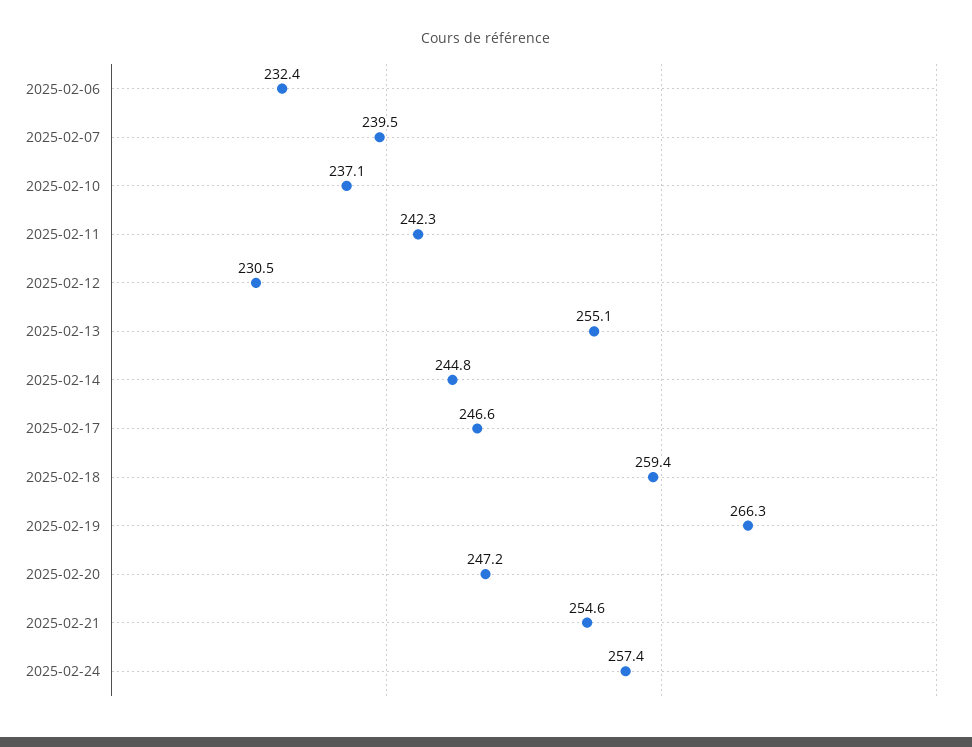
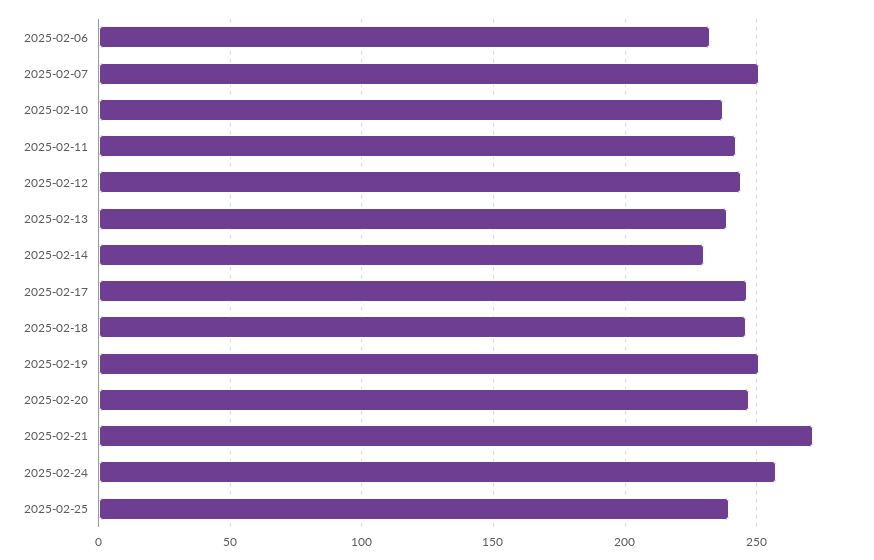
2025-02-07: 239.5 -> 250
2025-02-12: 230.5 -> 245
2025-02-13: 255.1 -> 240
2025-02-14: 244.8 -> 230
2025-02-18: 259.4 -> 245
2025-02-19: 266.3 -> 250
2025-02-21: 254.6 -> 270
2025-02-25: none -> 240

